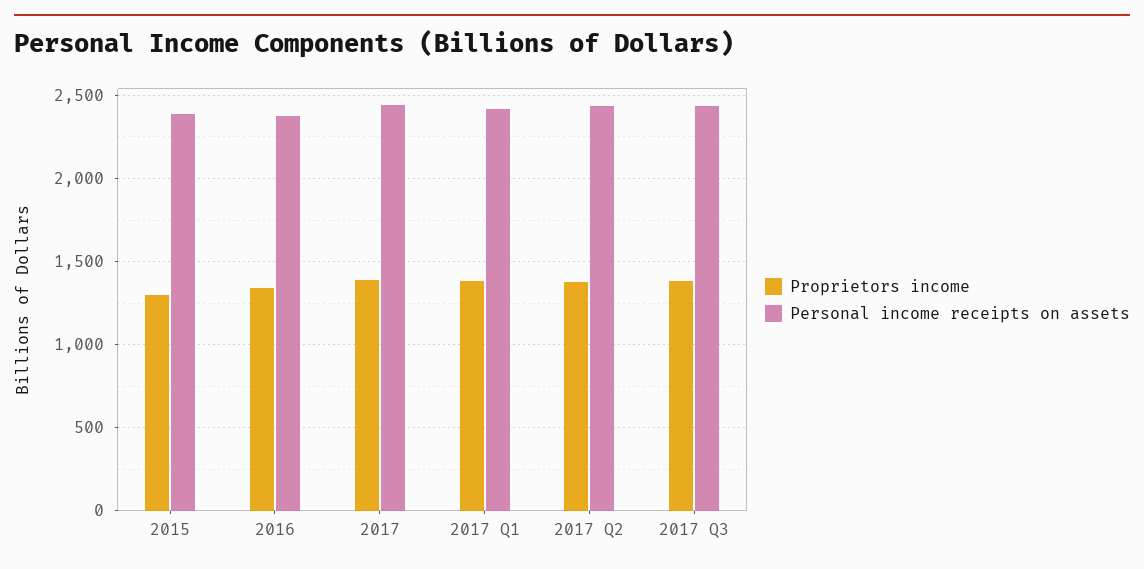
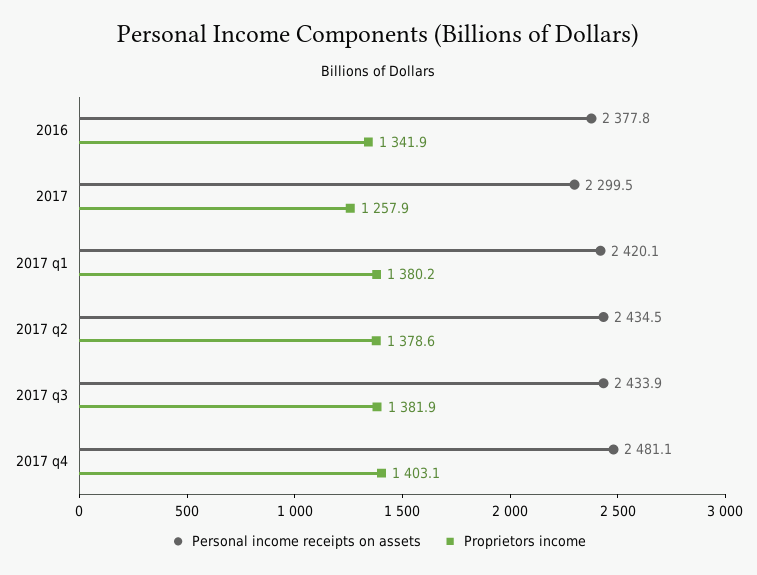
Proprietors income, 2015: 1300 -> none
Personal income receipts on assets, 2015: 2400 -> none
Proprietors income, 2017: 1400 -> 1257.9
Personal income receipts on assets, 2017: 2450 -> 2299.5
Personal income receipts on assets, 2017 q4: none -> 2481.1
Proprietors income, 2017 q4: none -> 1403.1

